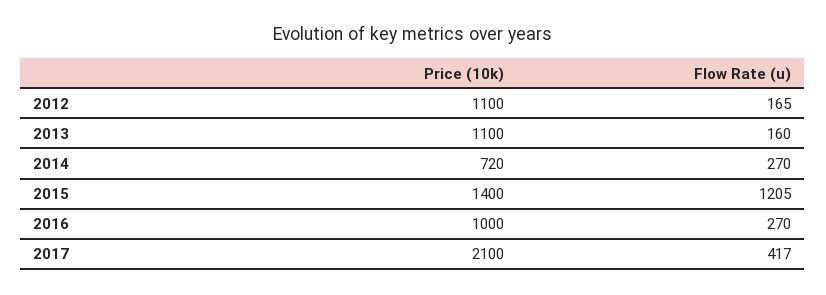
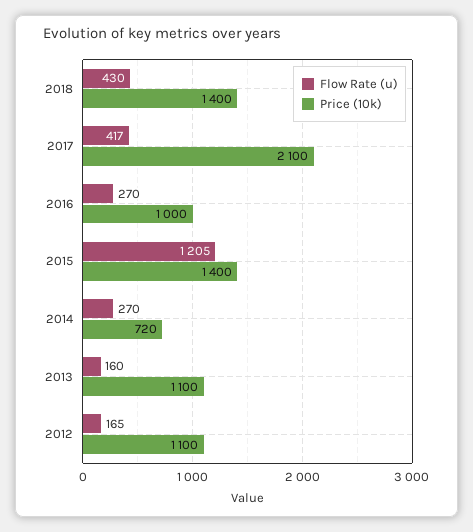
Flow Rate (u), 2018: none -> 430
Price (10k), 2018: none -> 1400

